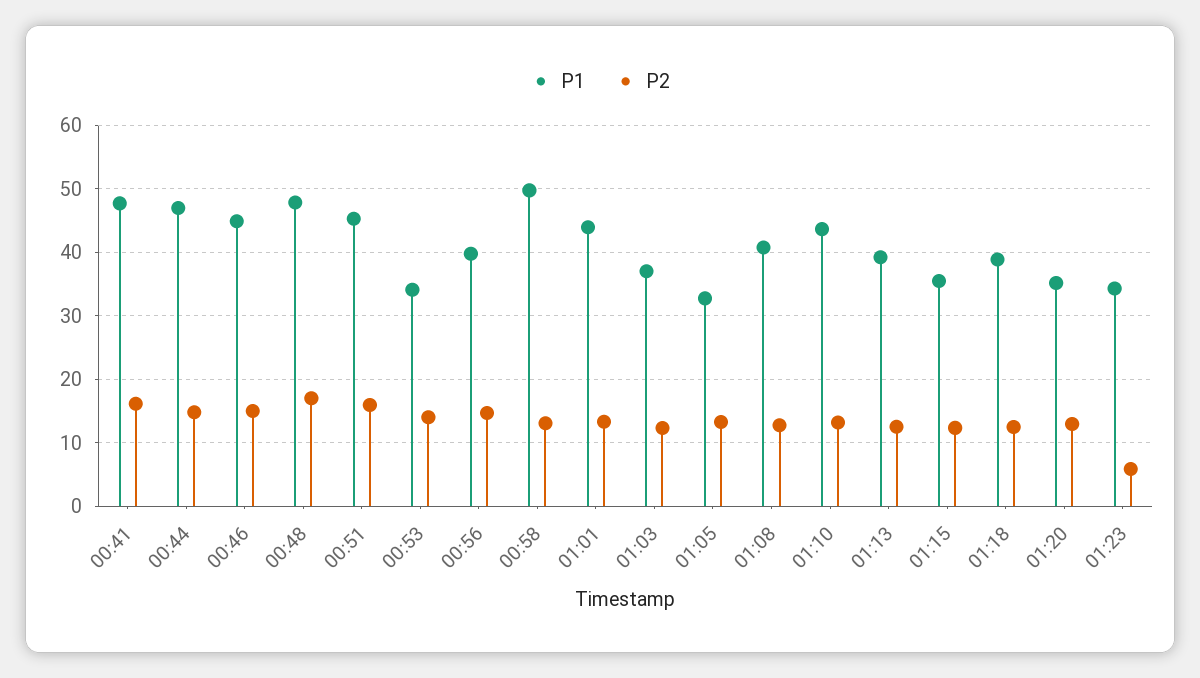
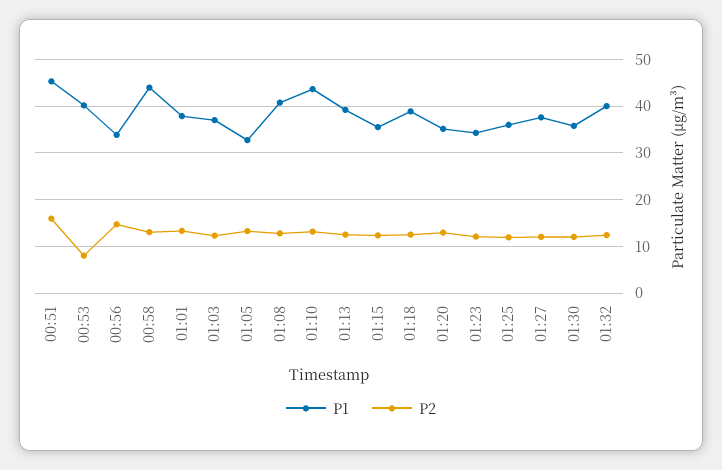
P1, 00:41: 48 -> none
P2, 00:41: 16 -> none
P1, 00:44: 47 -> none
P2, 00:44: 15 -> none
P1, 00:46: 45 -> none
P2, 00:46: 15 -> none
P1, 00:48: 48 -> none
P2, 00:48: 17 -> none
P1, 00:53: 34 -> 40
P2, 00:53: 14 -> 8
P1, 00:56: 40 -> 34
P1, 00:58: 50 -> 44
P1, 01:01: 44 -> 38
P2, 01:23: 6 -> 12
P1, 01:25: none -> 36
P2, 01:25: none -> 12
P1, 01:27: none -> 38
P2, 01:27: none -> 12
P1, 01:30: none -> 36
P2, 01:30: none -> 12
P1, 01:32: none -> 40
P2, 01:32: none -> 12

